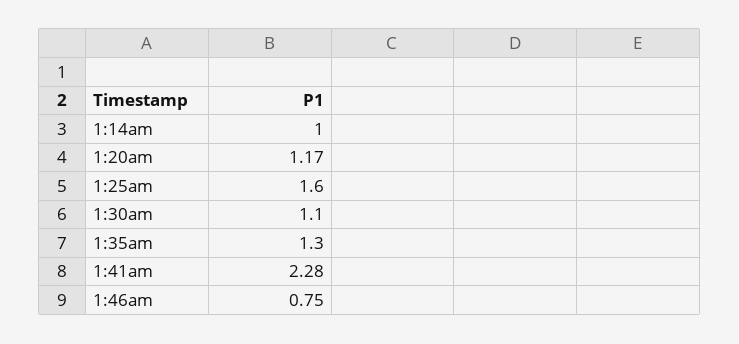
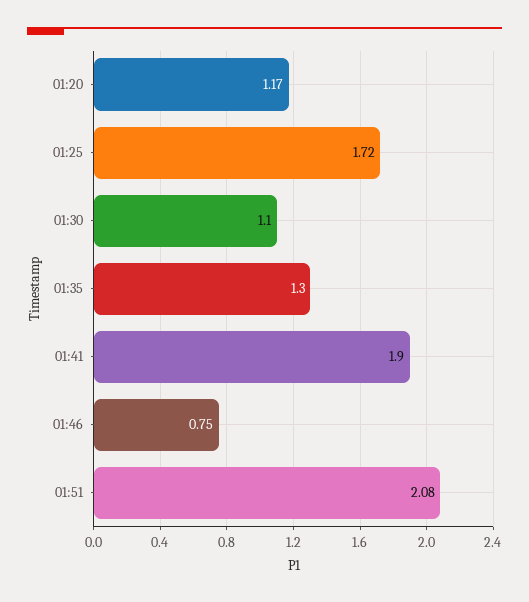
1:14am: 1 -> none
1:25am: 1.6 -> 1.72
1:41am: 2.28 -> 1.9
01:51: none -> 2.08

